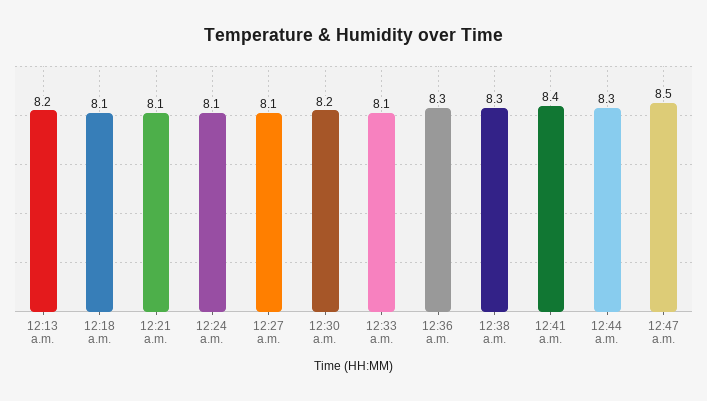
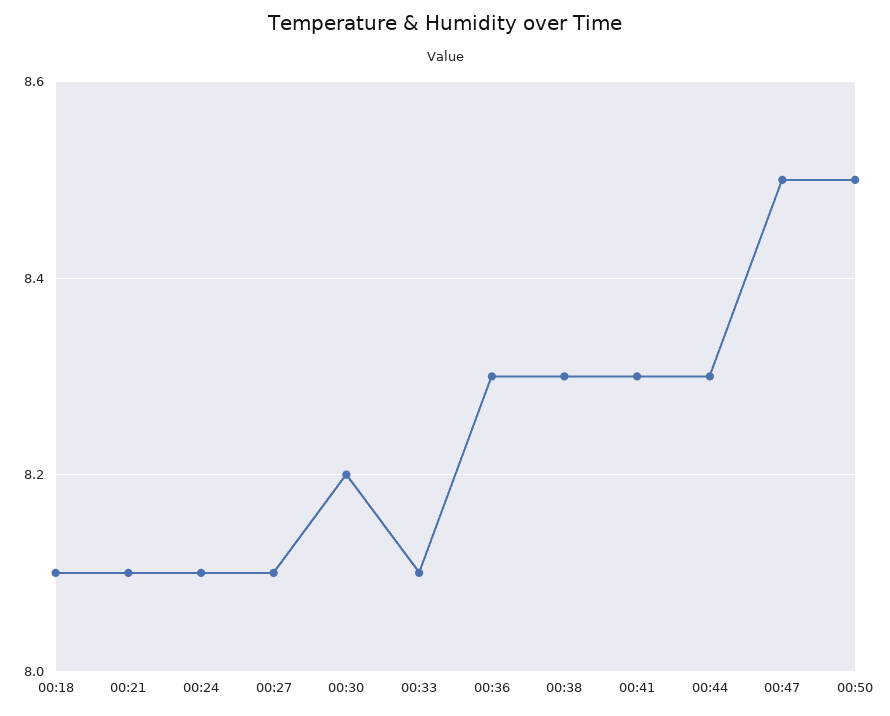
12:13 a.m.: 8.2 -> none
12:41 a.m.: 8.4 -> 8.3
00:50: none -> 8.5

